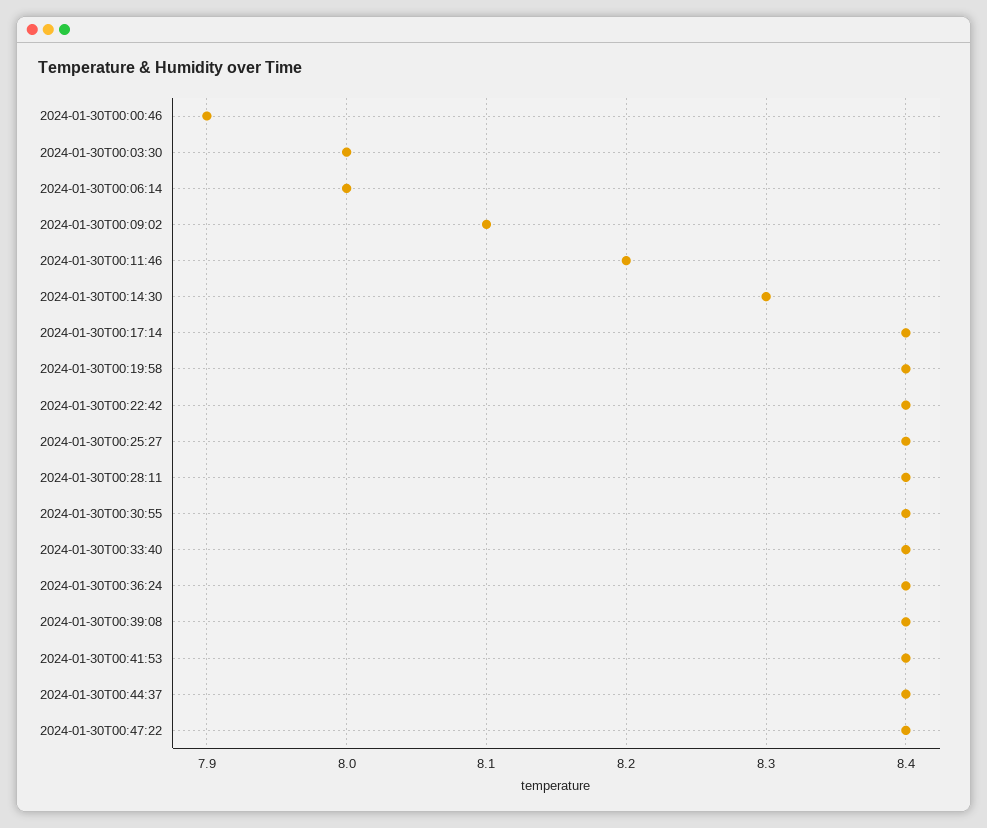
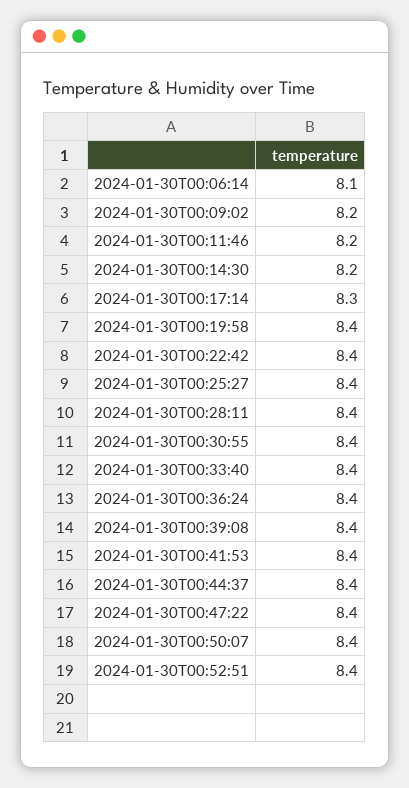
2024-01-30T00:00:46: 7.9 -> none
2024-01-30T00:03:30: 8 -> none
2024-01-30T00:06:14: 8 -> 8.1
2024-01-30T00:09:02: 8.1 -> 8.2
2024-01-30T00:14:30: 8.3 -> 8.2
2024-01-30T00:17:14: 8.4 -> 8.3
2024-01-30T00:50:07: none -> 8.4
2024-01-30T00:52:51: none -> 8.4

